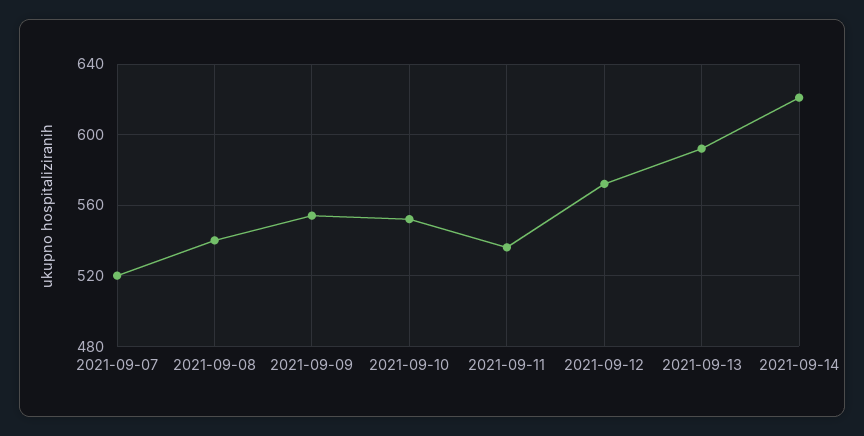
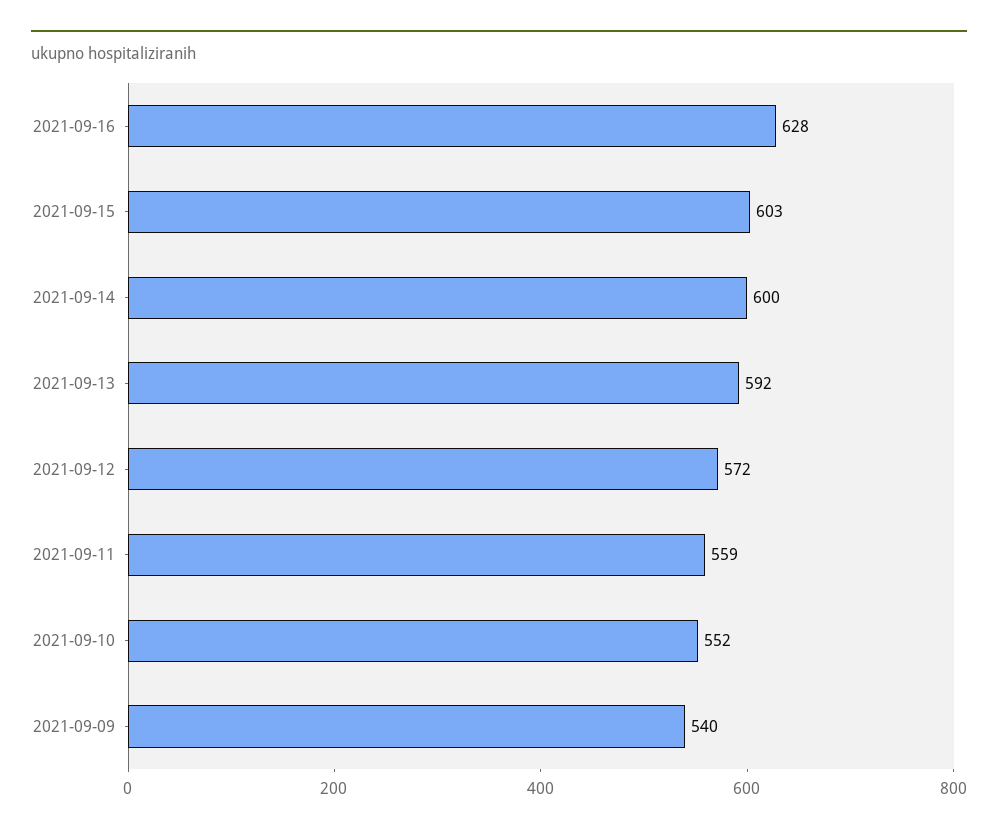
2021-09-07: 520 -> none
2021-09-08: 540 -> none
2021-09-09: 555 -> 540
2021-09-11: 535 -> 559
2021-09-14: 620 -> 600
2021-09-16: none -> 628
2021-09-15: none -> 603

